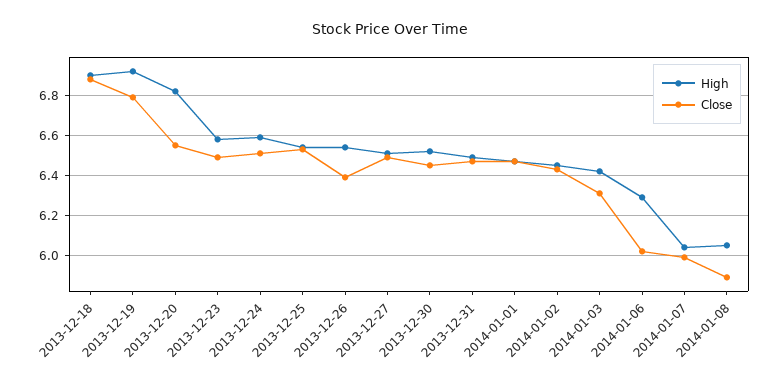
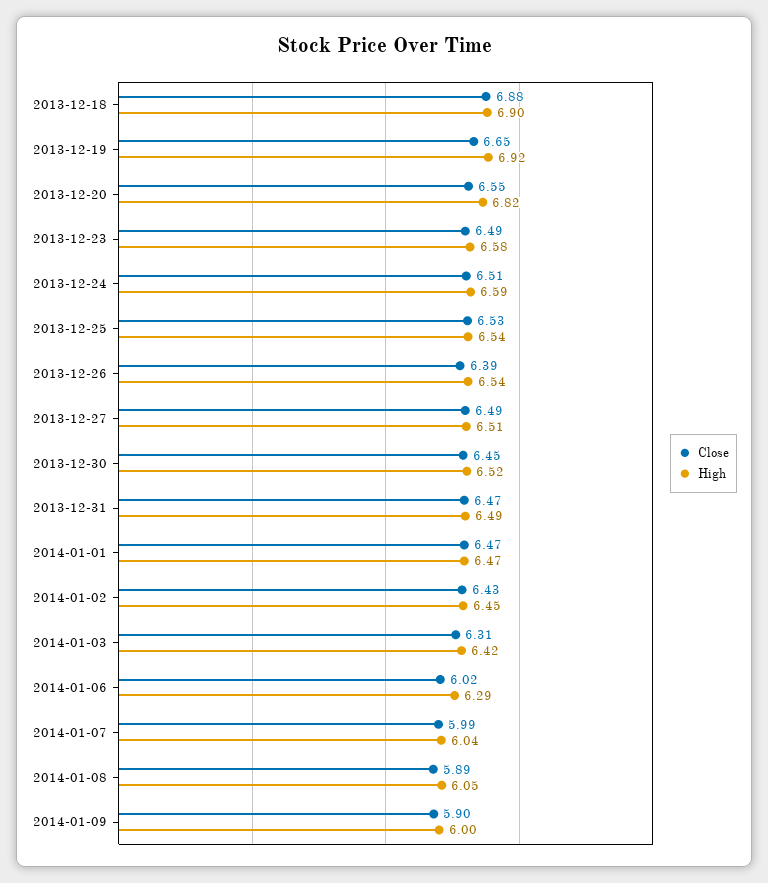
Close, 2013-12-19: 6.8 -> 6.65
Close, 2014-01-09: none -> 5.9
High, 2014-01-09: none -> 6

